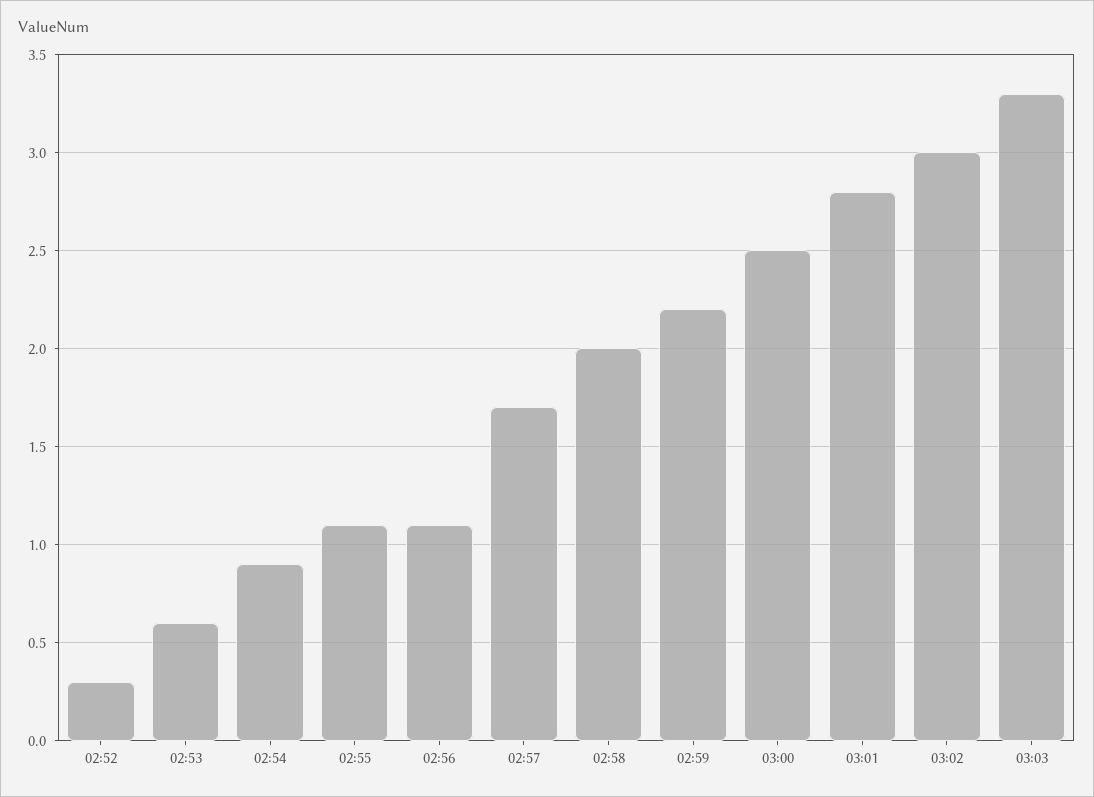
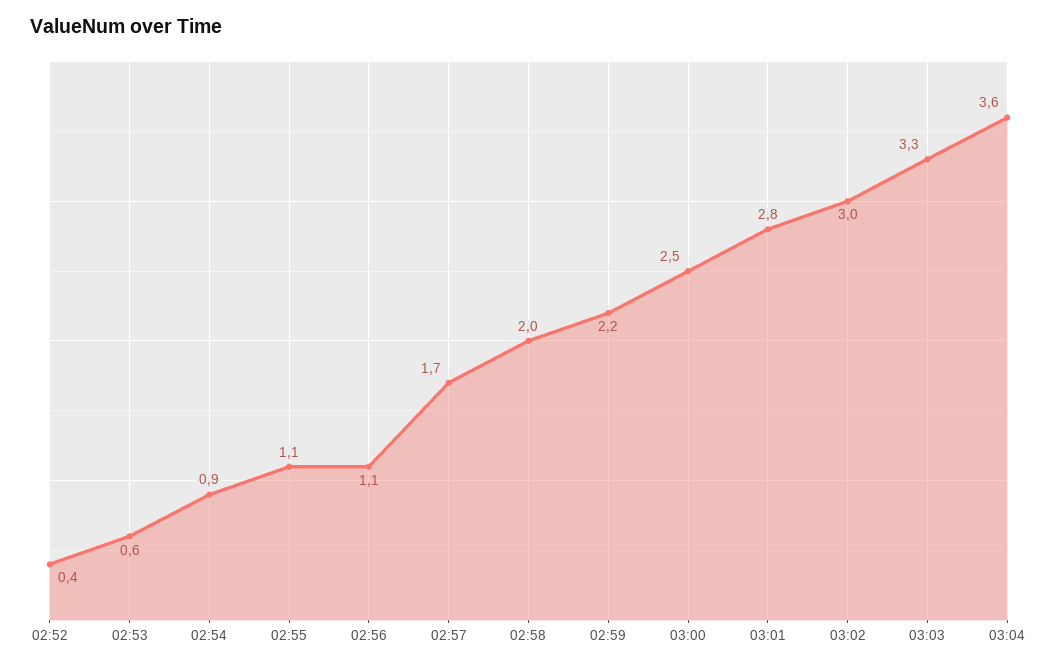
02:52: 0.3 -> 0.4
03:04: none -> 3.6

